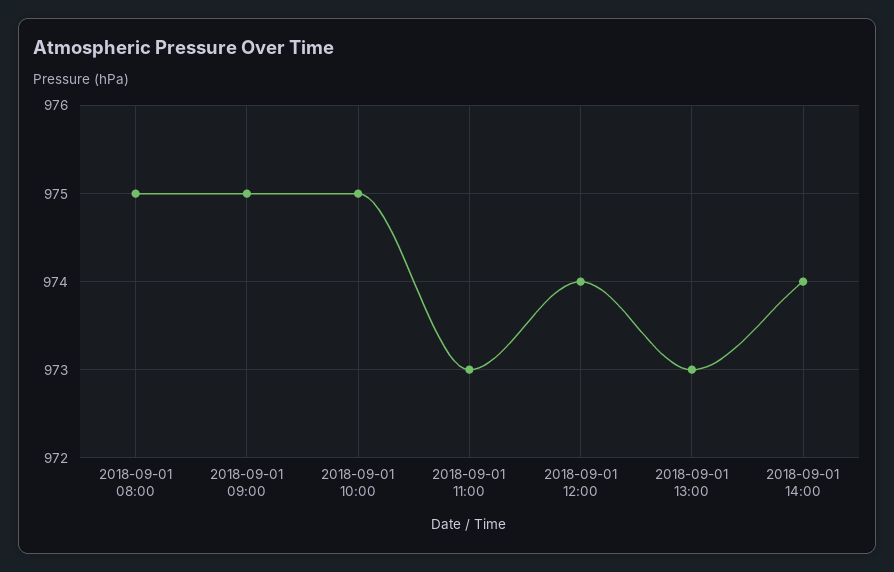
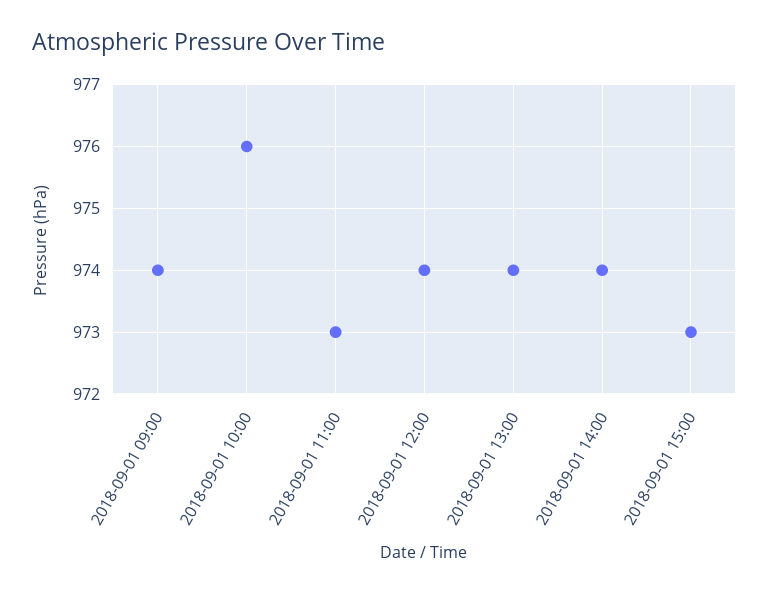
2018-09-01 08:00: 975 -> none
2018-09-01 09:00: 975 -> 974
2018-09-01 10:00: 975 -> 976
2018-09-01 13:00: 973 -> 974
2018-09-01 15:00: none -> 973

